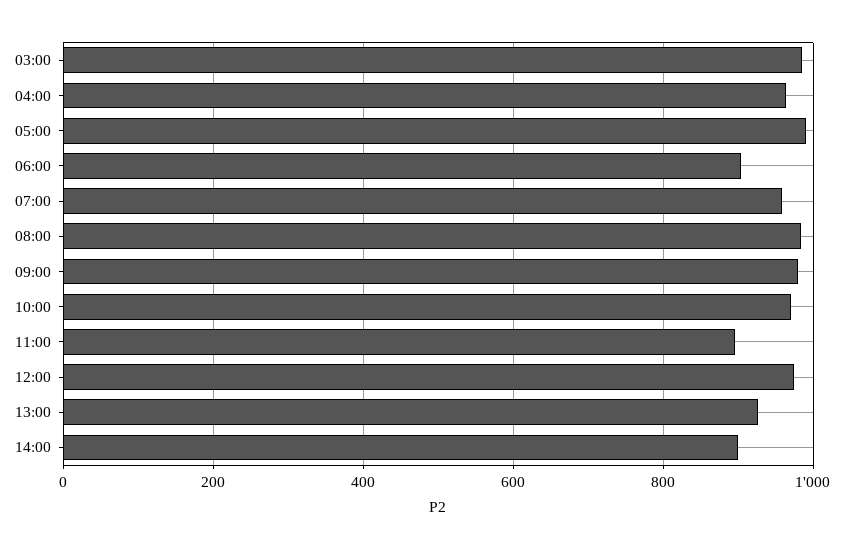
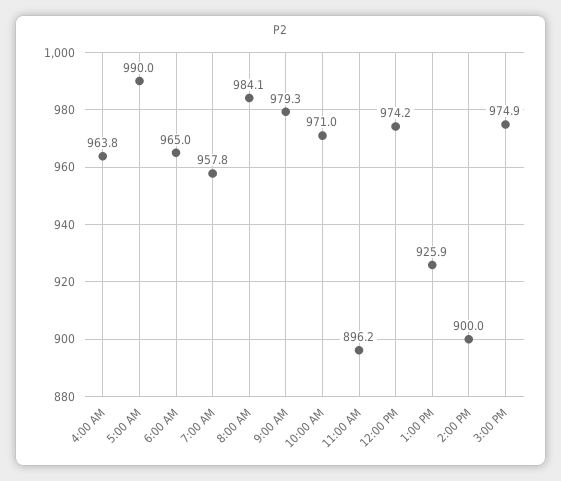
03:00: 980 -> none
06:00: 900 -> 965
3:00 PM: none -> 974.9

